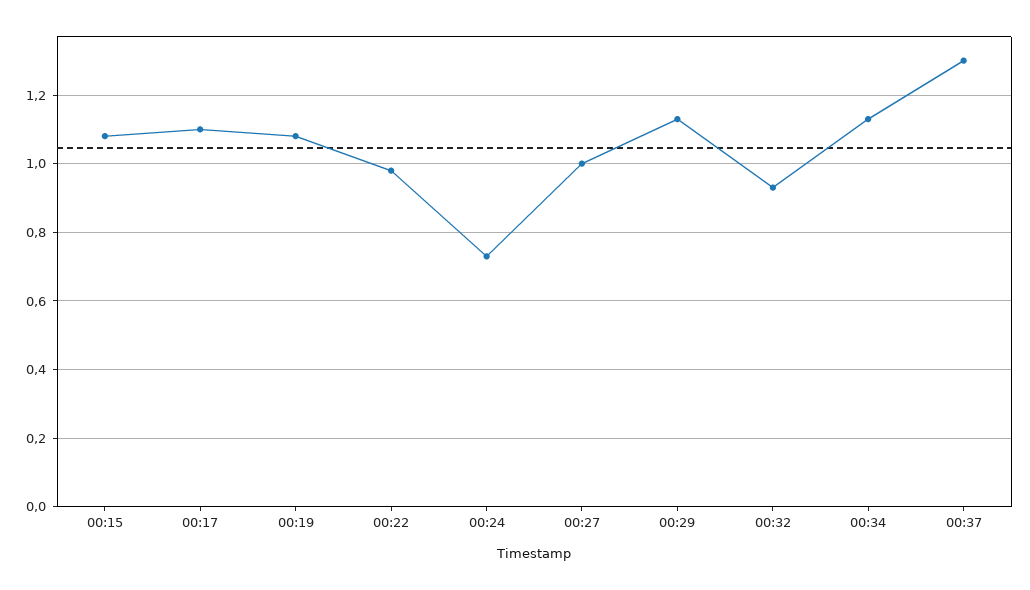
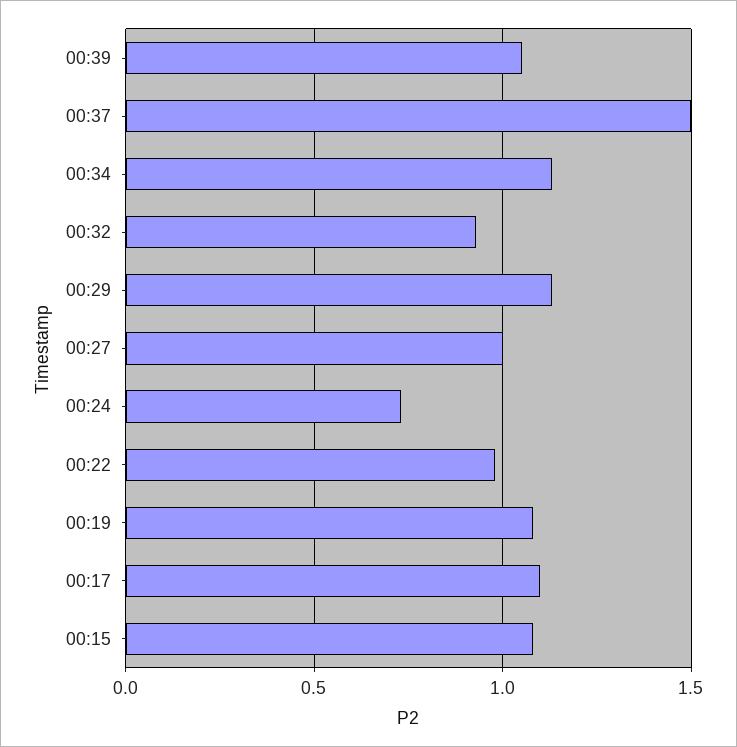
00:37: 1.3 -> 1.5
00:39: none -> 1.05

